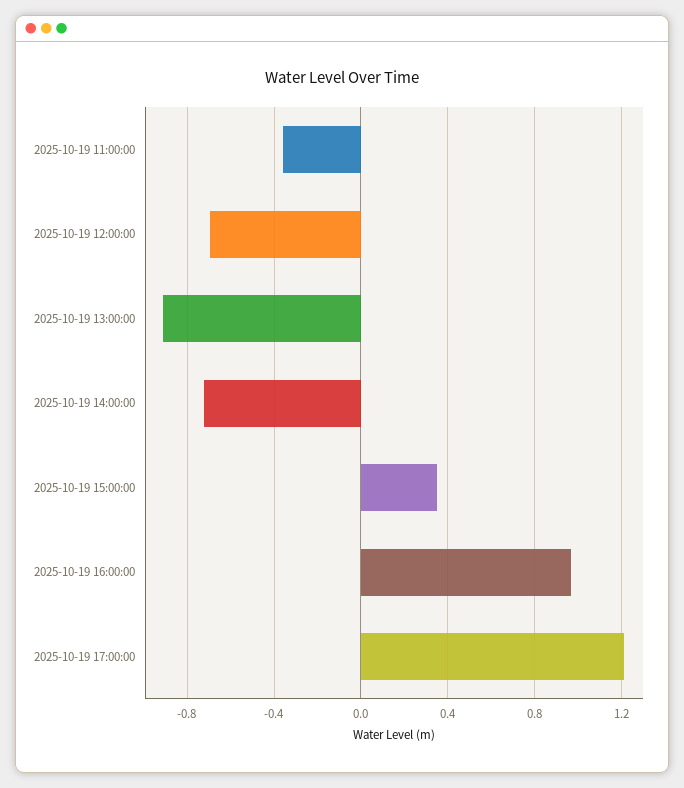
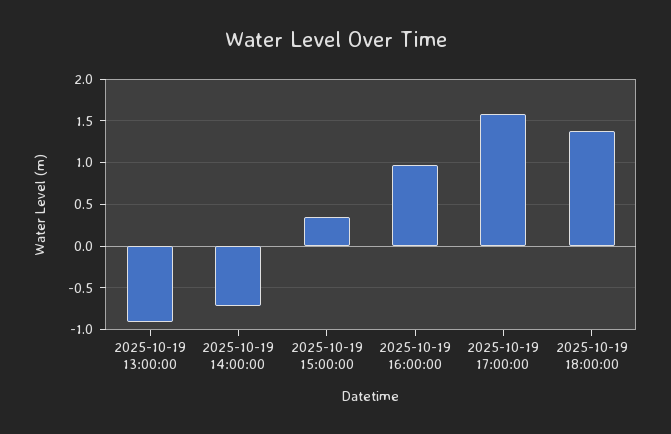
2025-10-19 11:00:00: -0.35 -> none
2025-10-19 12:00:00: -0.7 -> none
2025-10-19 17:00:00: 1.2 -> 1.6
2025-10-19 18:00:00: none -> 1.4

